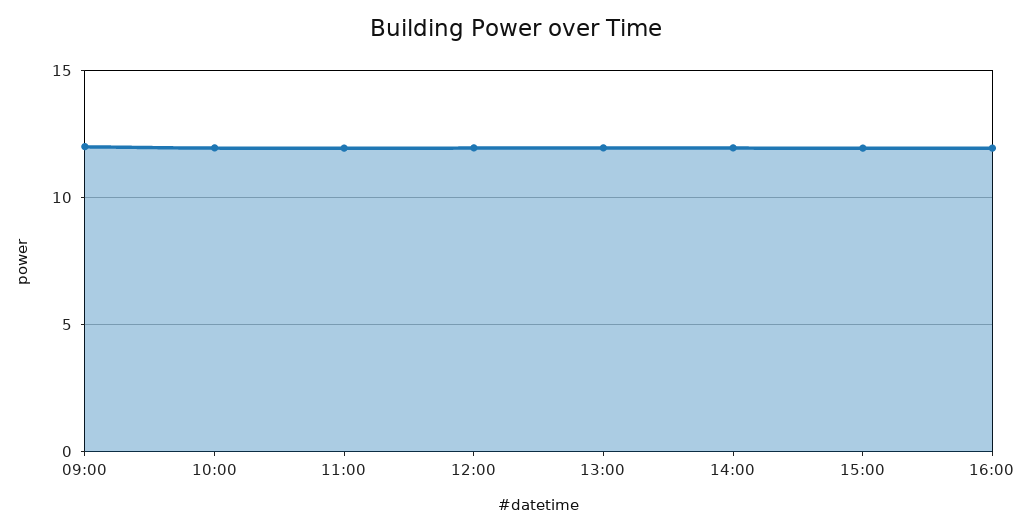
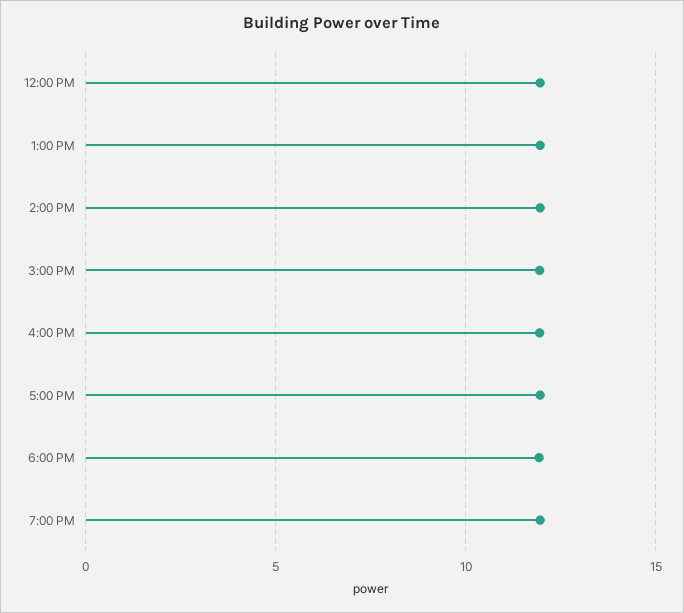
09:00: 12 -> none
10:00: 12 -> none
11:00: 12 -> none
5:00 PM: none -> 12
6:00 PM: none -> 12
7:00 PM: none -> 12

